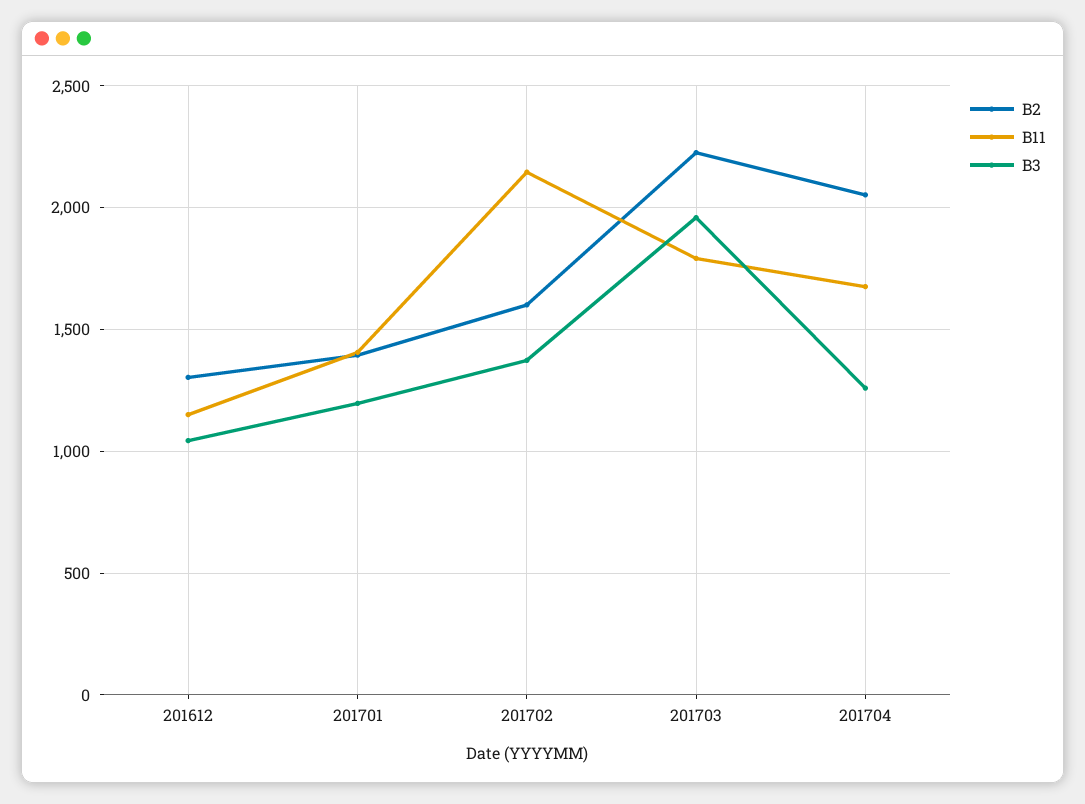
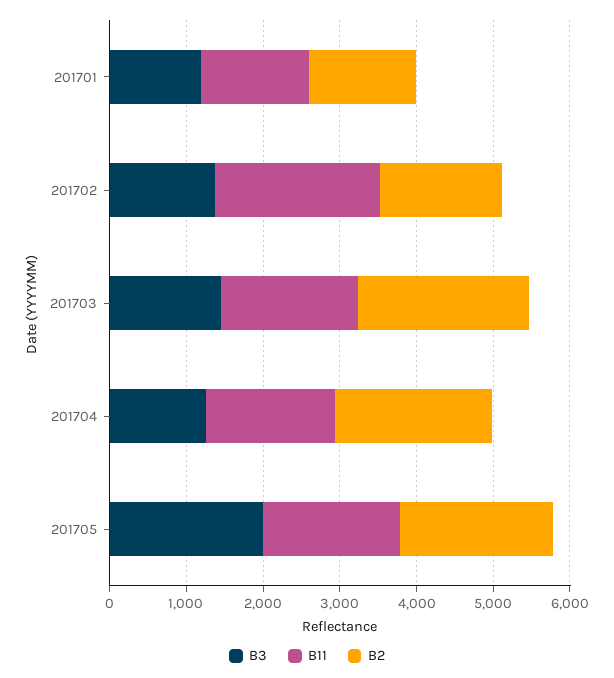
B2, 201612: 1300 -> none
B11, 201612: 1150 -> none
B3, 201612: 1050 -> none
B3, 201703: 1950 -> 1400
B3, 201705: none -> 2000
B11, 201705: none -> 1800
B2, 201705: none -> 2000

